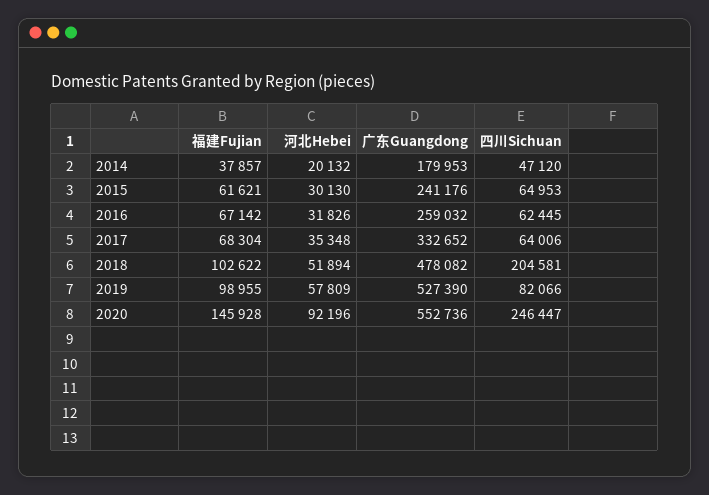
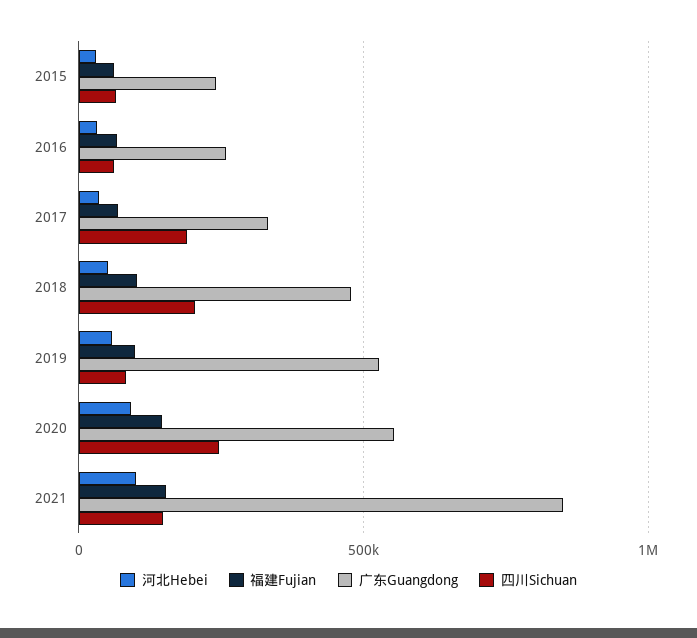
福建Fujian, 2014: 37857 -> none
河北Hebei, 2014: 20132 -> none
广东Guangdong, 2014: 179953 -> none
四川Sichuan, 2014: 47120 -> none
四川Sichuan, 2017: 64006 -> 200000
河北Hebei, 2021: none -> 100000
福建Fujian, 2021: none -> 150000
广东Guangdong, 2021: none -> 850000
四川Sichuan, 2021: none -> 150000

